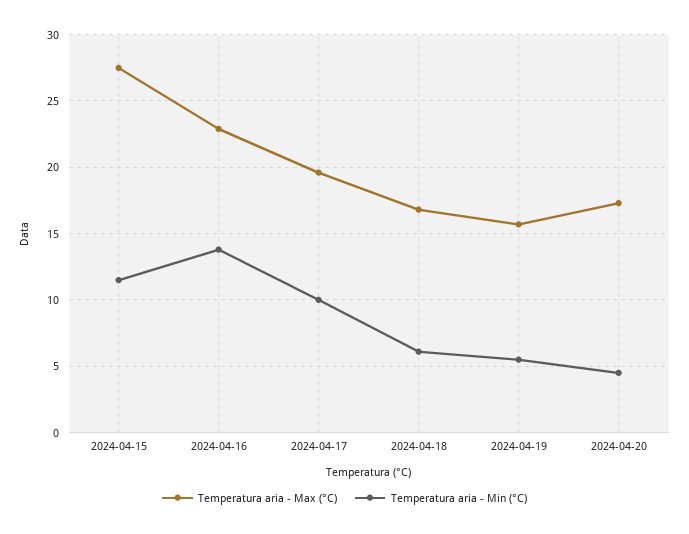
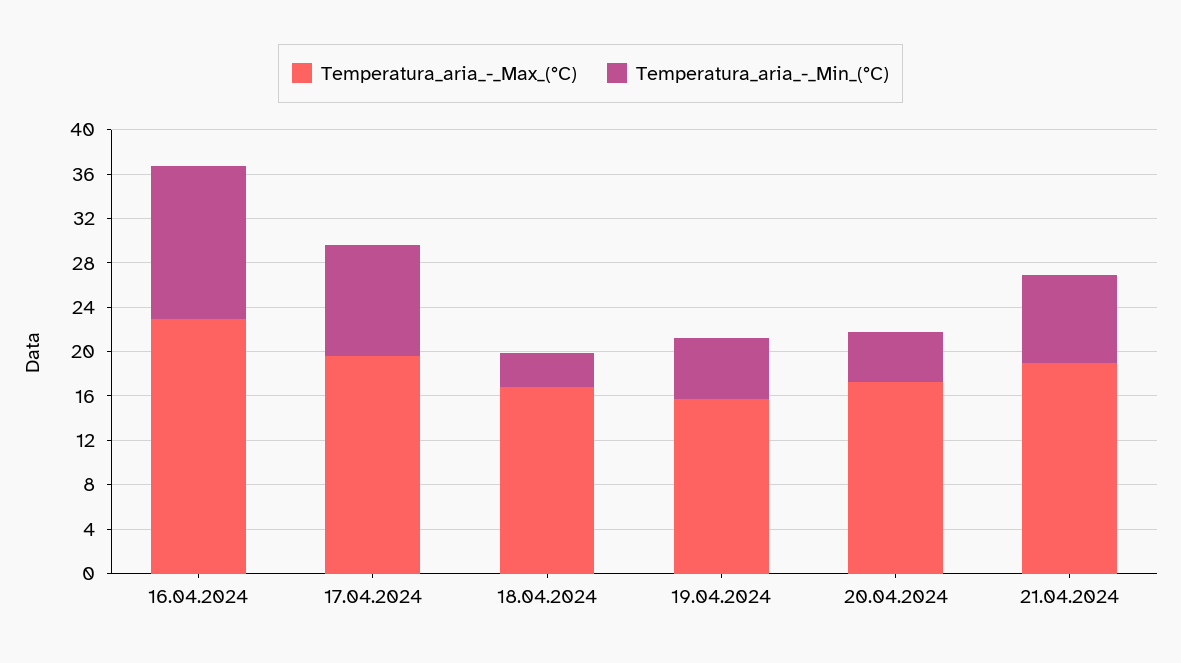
Temperatura aria - Max (°C), 2024-04-15: 27.5 -> none
Temperatura aria - Min (°C), 2024-04-15: 11.5 -> none
Temperatura aria - Min (°C), 2024-04-18: 6 -> 3
Temperatura aria - Max (°C), 21.04.2024: none -> 19
Temperatura aria - Min (°C), 21.04.2024: none -> 8

